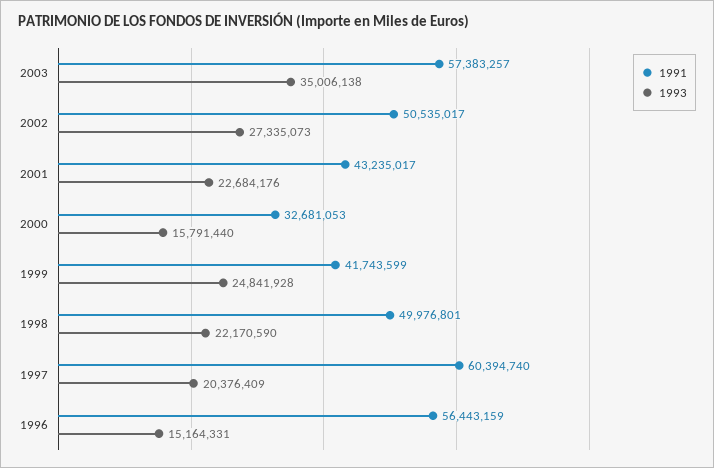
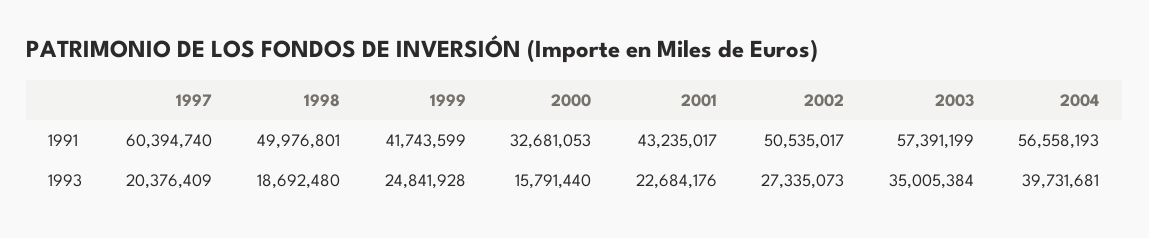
1991, 2003: 57383257 -> 57391199
1993, 2003: 35006138 -> 35005384
1993, 1998: 22170590 -> 18692480
1991, 1996: 56443159 -> none
1993, 1996: 15164331 -> none
1991, 2004: none -> 56558193
1993, 2004: none -> 39731681

